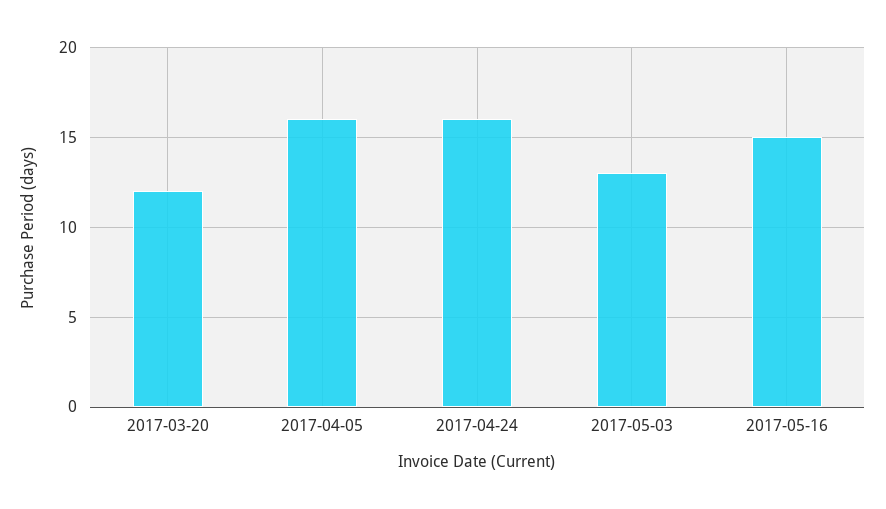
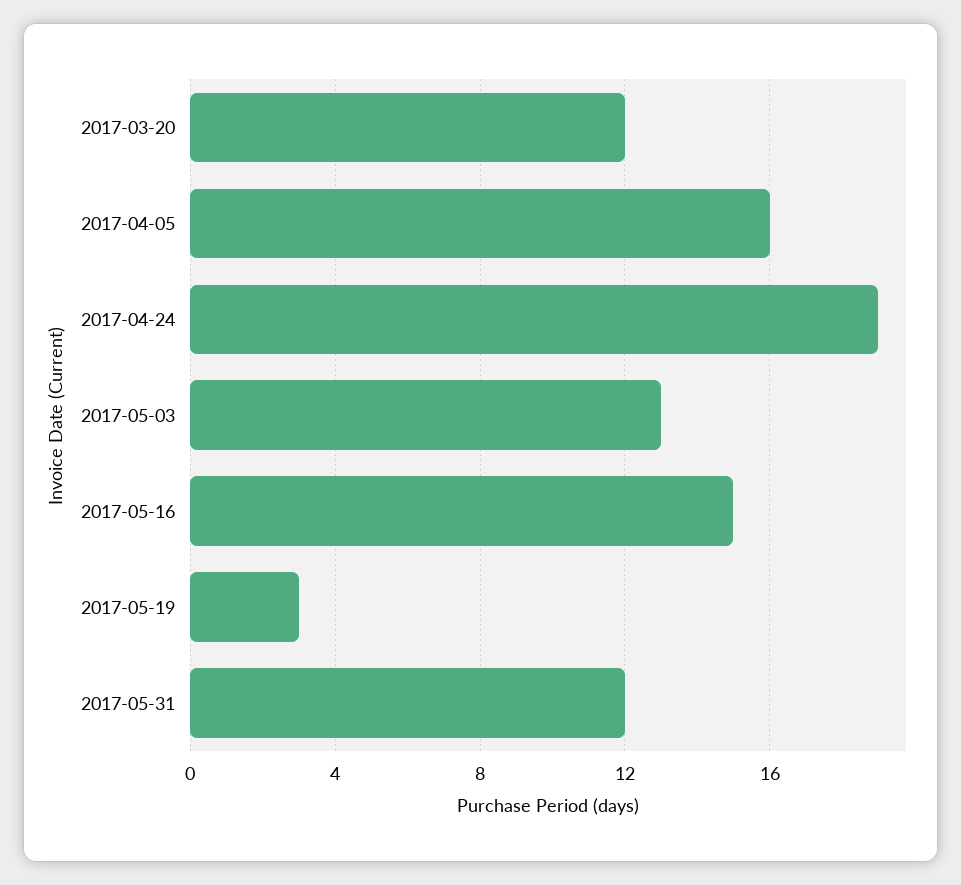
2017-04-24: 16 -> 19
2017-05-19: none -> 3
2017-05-31: none -> 12

